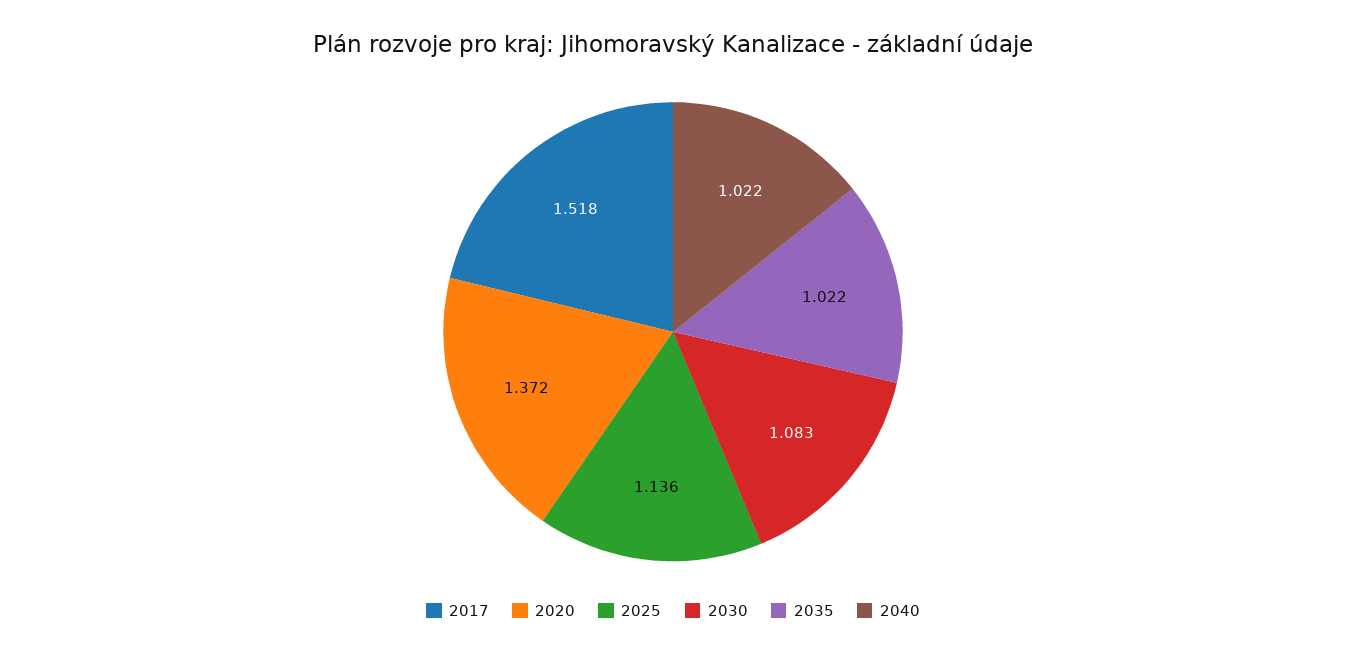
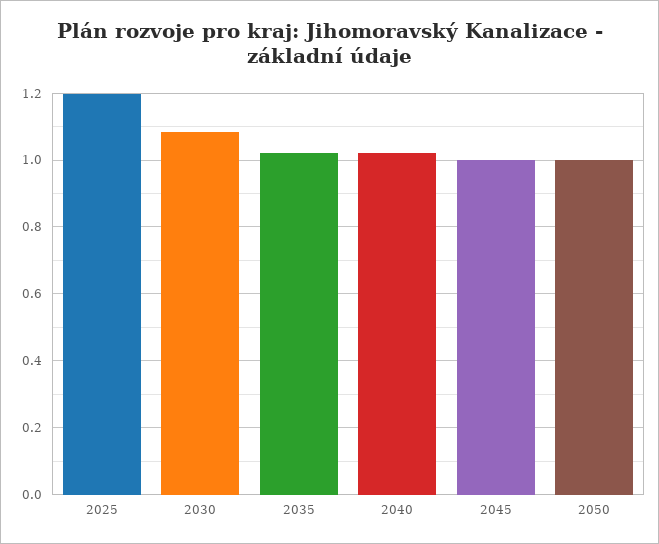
2017: 1.518 -> none
2020: 1.372 -> none
2025: 1.136 -> 1.2
2045: none -> 1
2050: none -> 1

